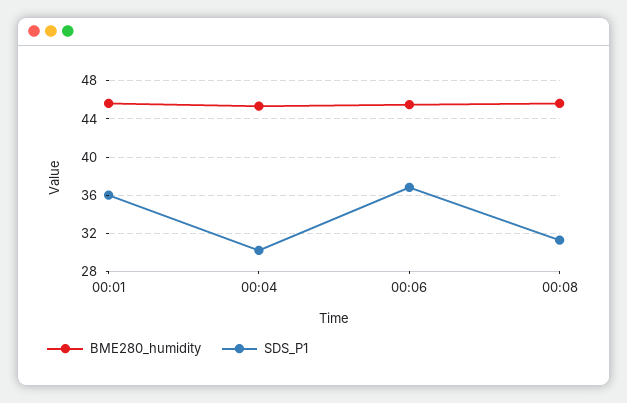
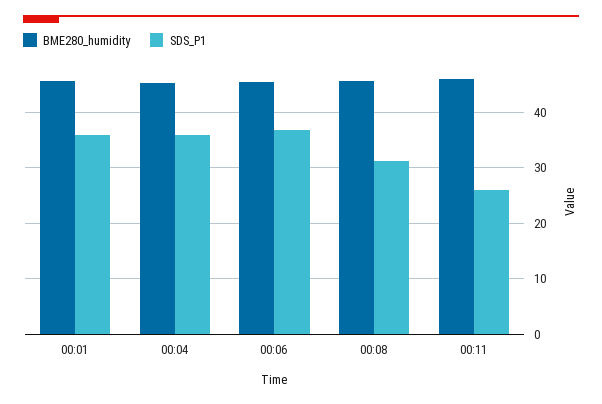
SDS_P1, 00:04: 30 -> 36
BME280_humidity, 00:11: none -> 46
SDS_P1, 00:11: none -> 26

